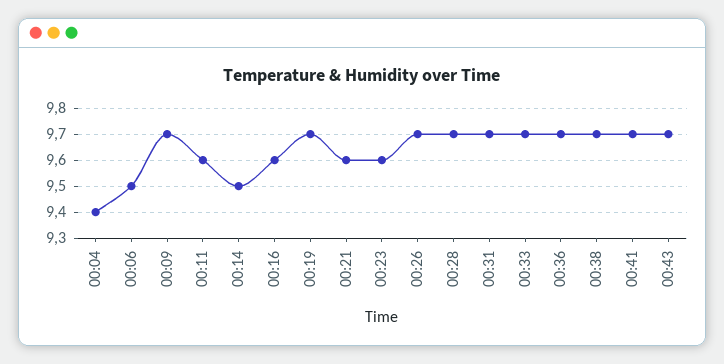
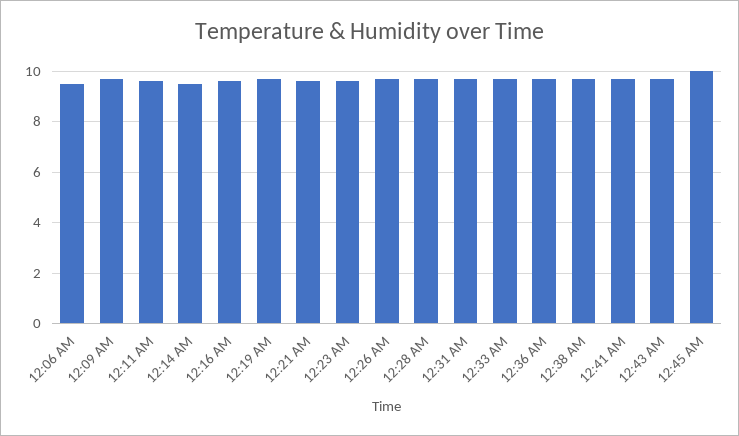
00:04: 9.4 -> none
12:45 AM: none -> 10

